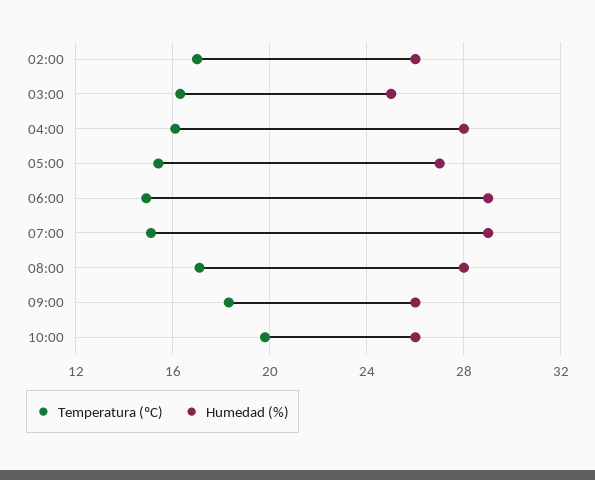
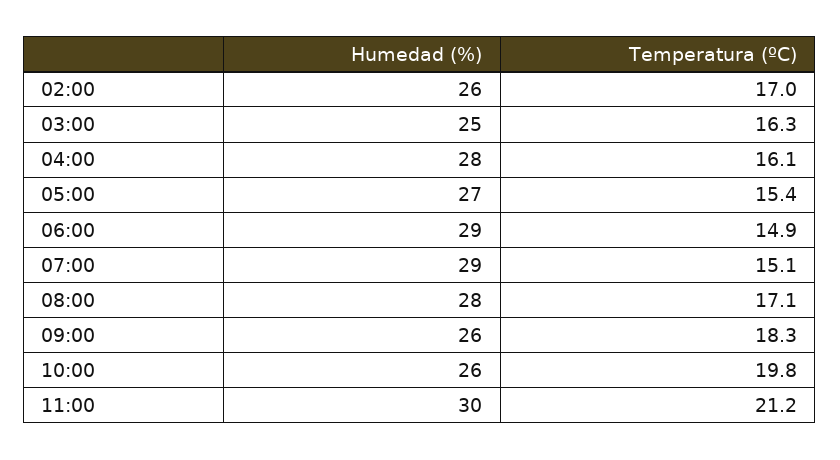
Humedad (%), 11:00: none -> 30
Temperatura (ºC), 11:00: none -> 21.2

